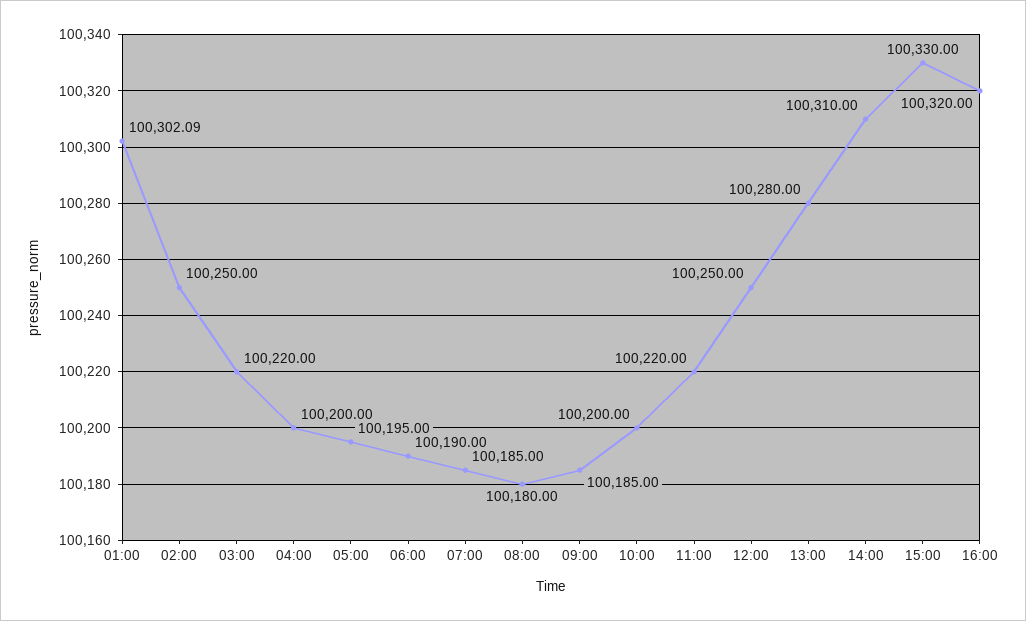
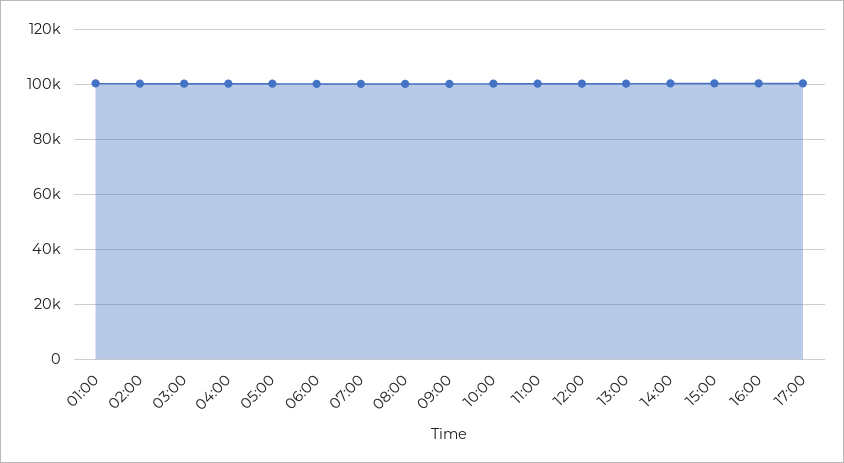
17:00: none -> 100000

